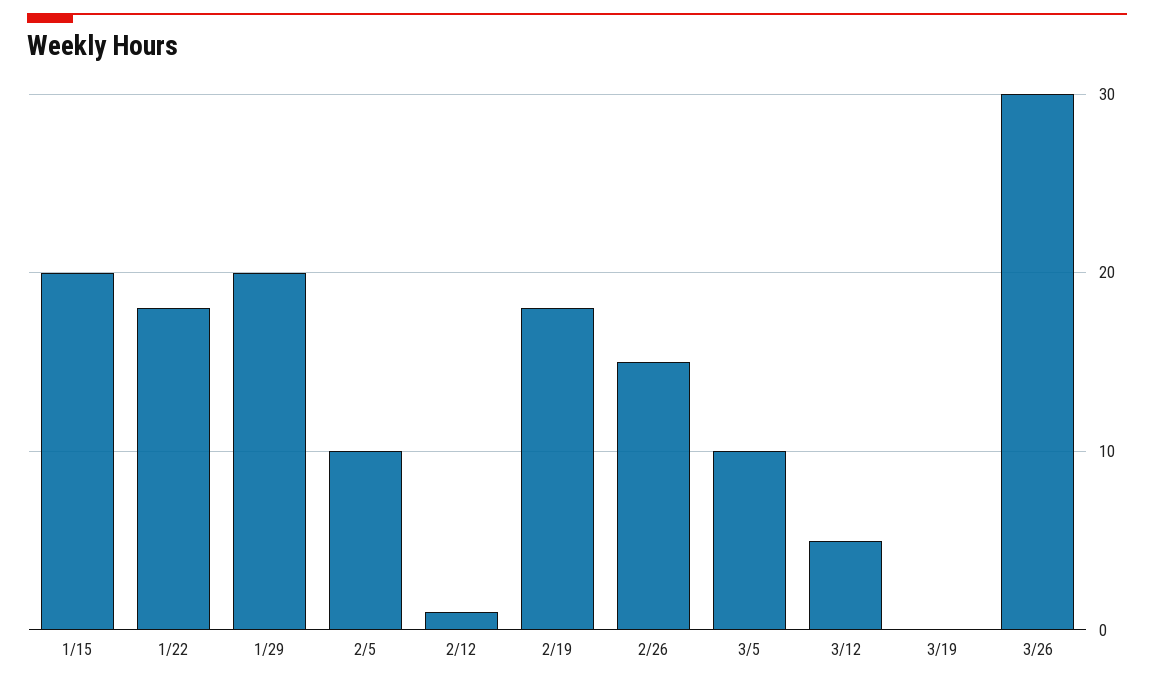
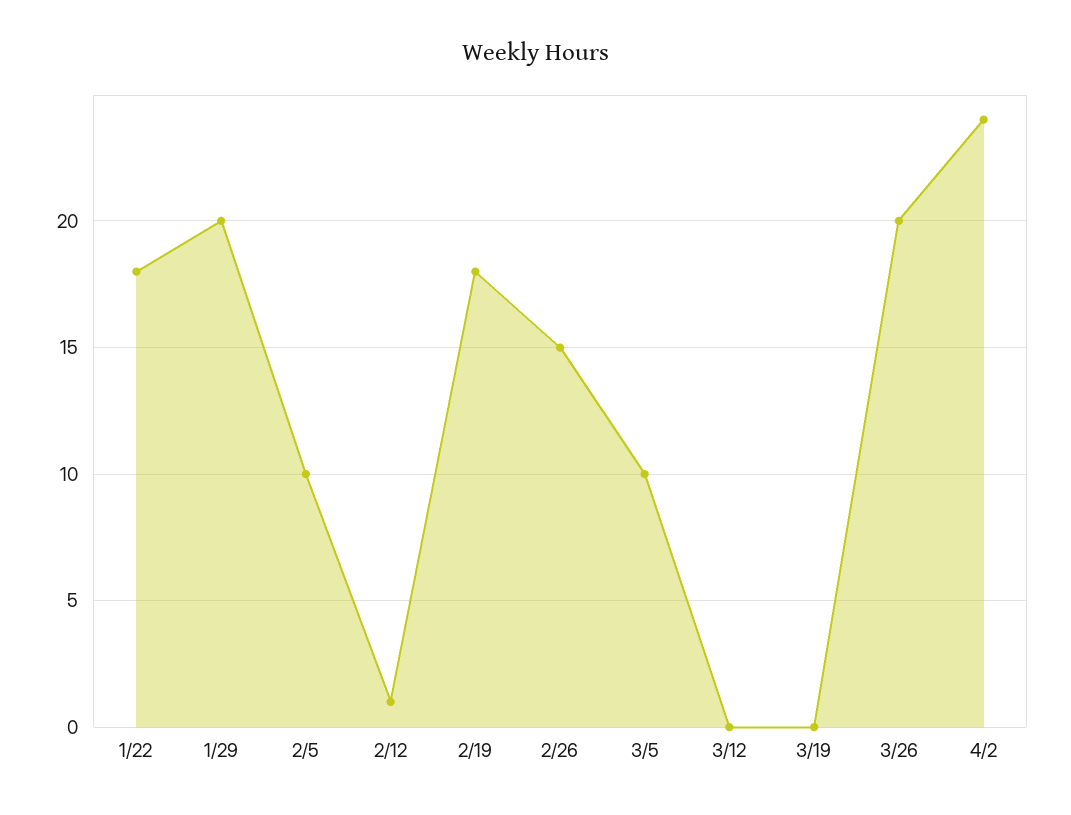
1/15: 20 -> none
3/12: 5 -> 0
3/26: 30 -> 20
4/2: none -> 24

